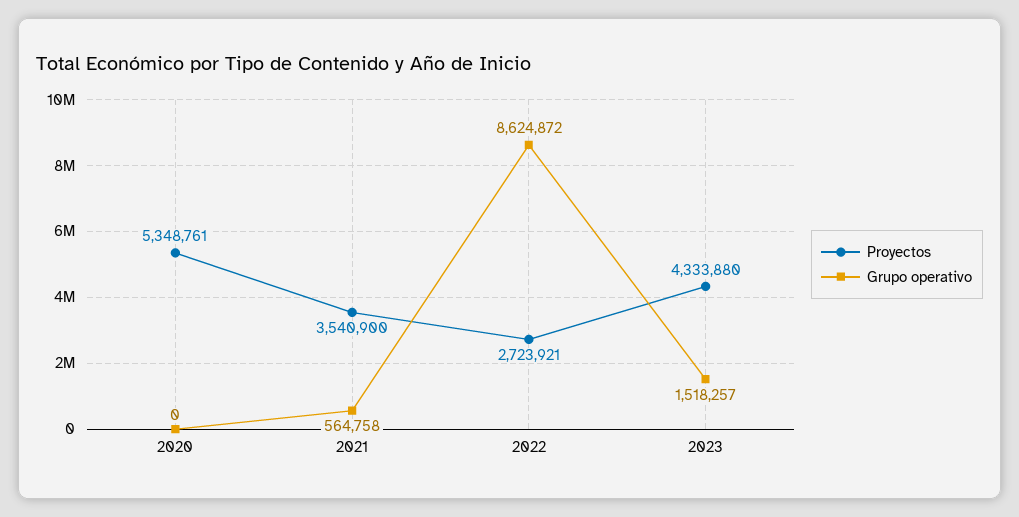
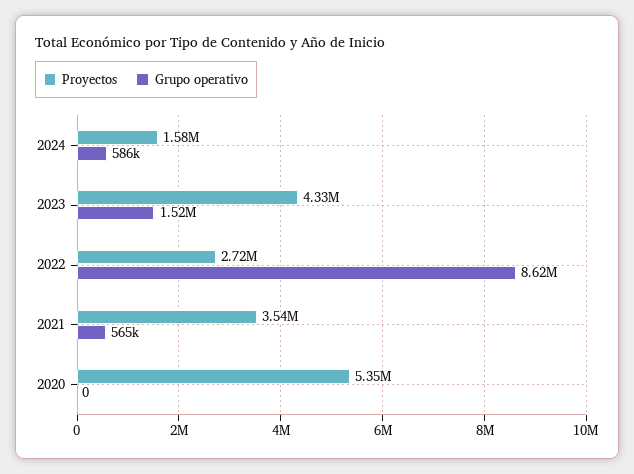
Proyectos, 2024: none -> 1580000
Grupo operativo, 2024: none -> 586000

